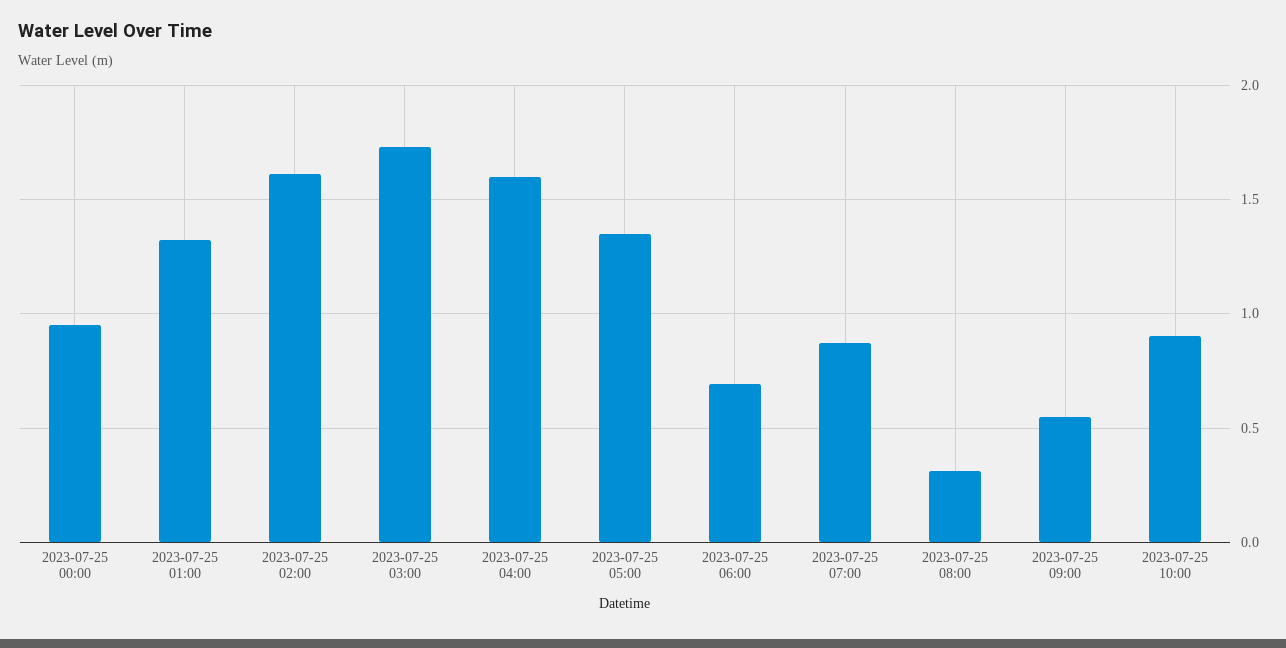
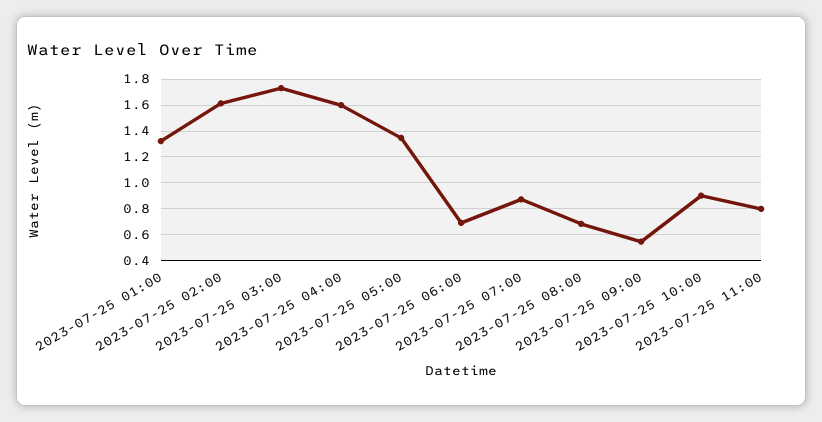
2023-07-25 00:00: 0.95 -> none
2023-07-25 08:00: 0.3 -> 0.7
2023-07-25 11:00: none -> 0.8

